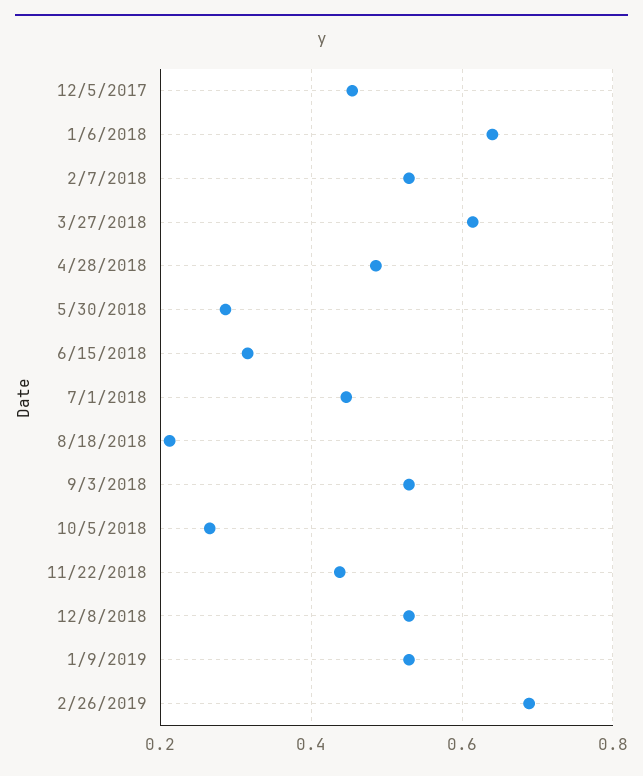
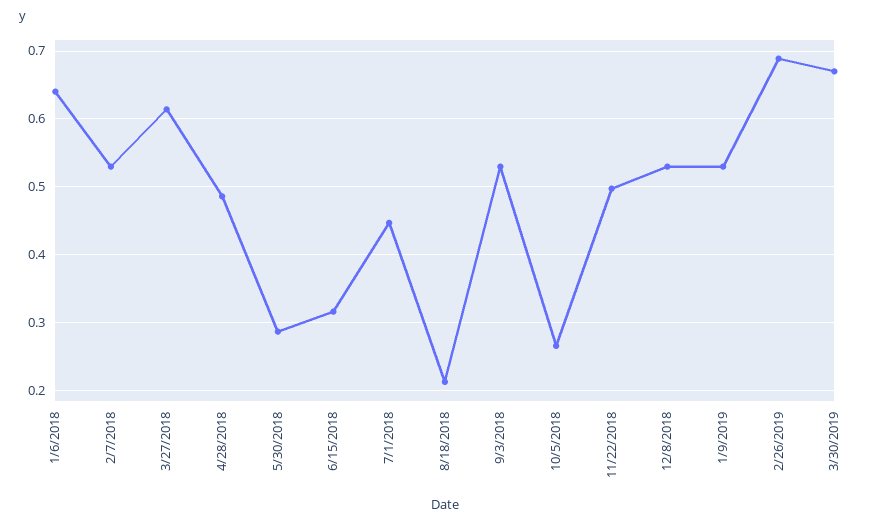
12/5/2017: 0.46 -> none
11/22/2018: 0.44 -> 0.5
3/30/2019: none -> 0.67

